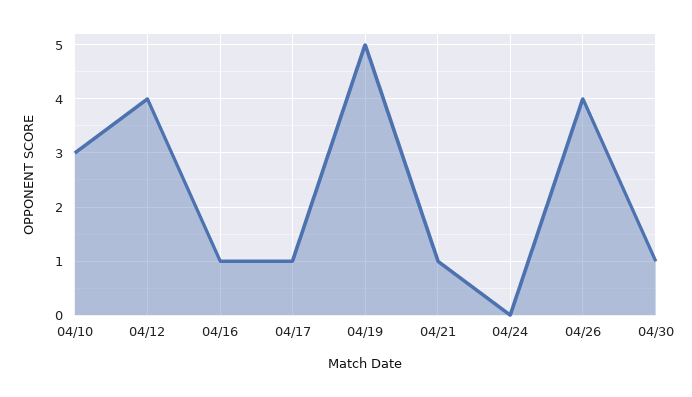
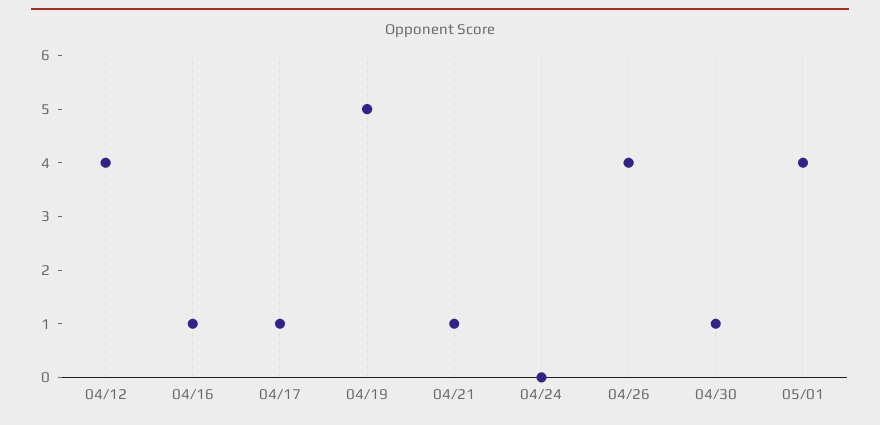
04/10: 3 -> none
05/01: none -> 4

